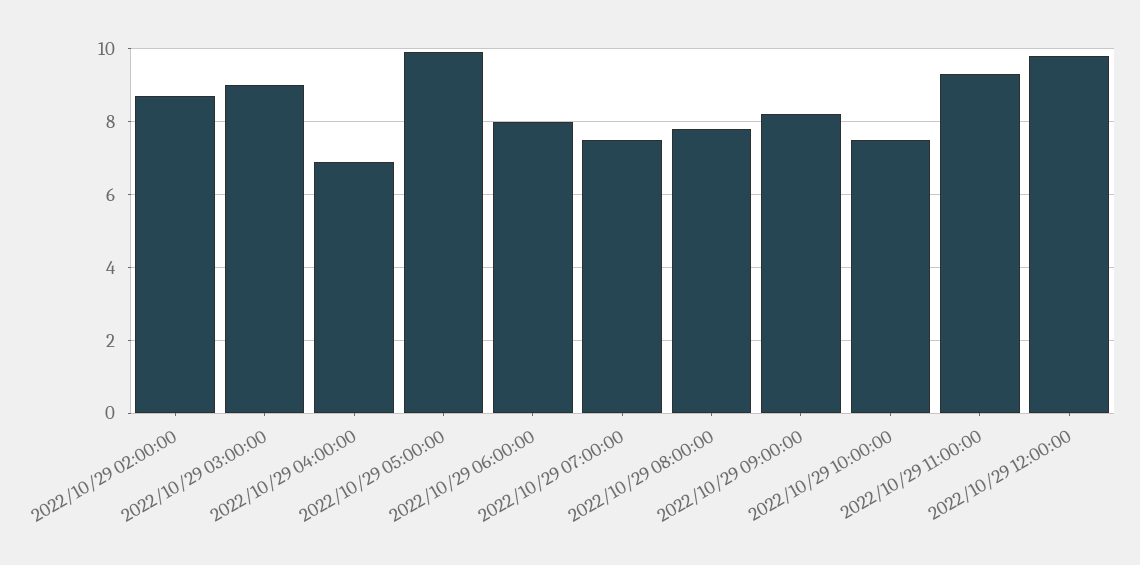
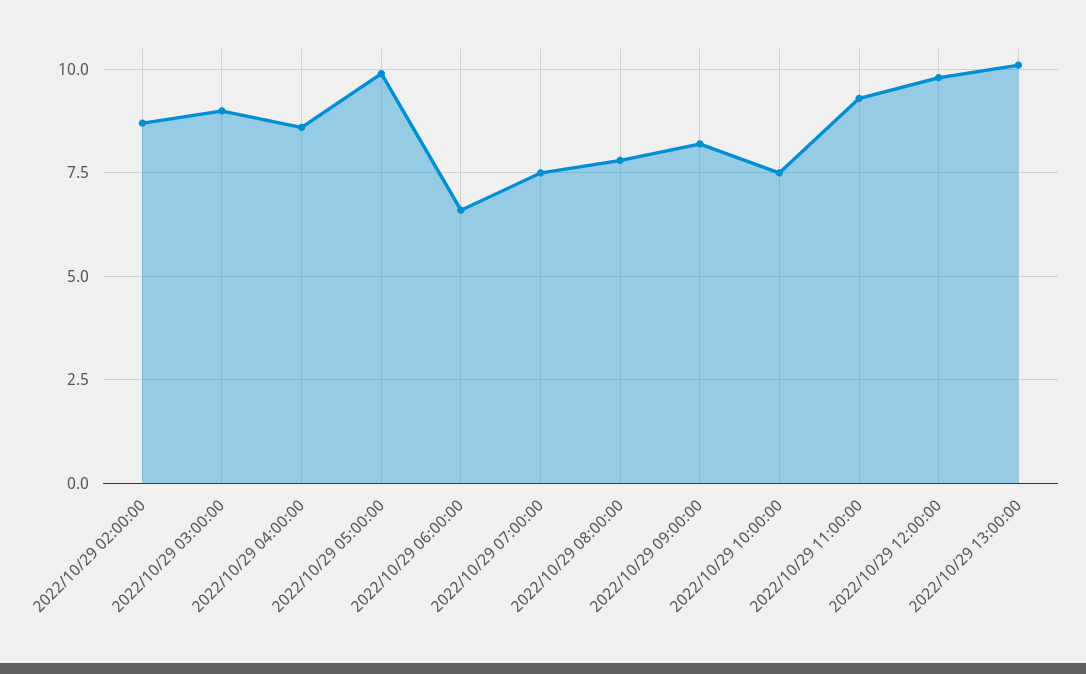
2022/10/29 04:00:00: 7 -> 8.5
2022/10/29 06:00:00: 8 -> 6.5
2022/10/29 13:00:00: none -> 10

